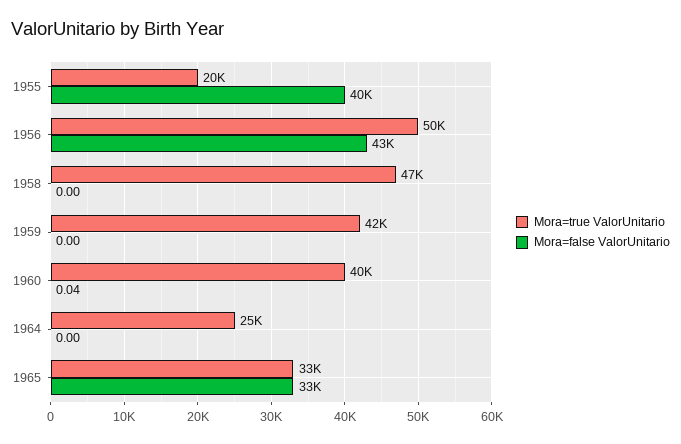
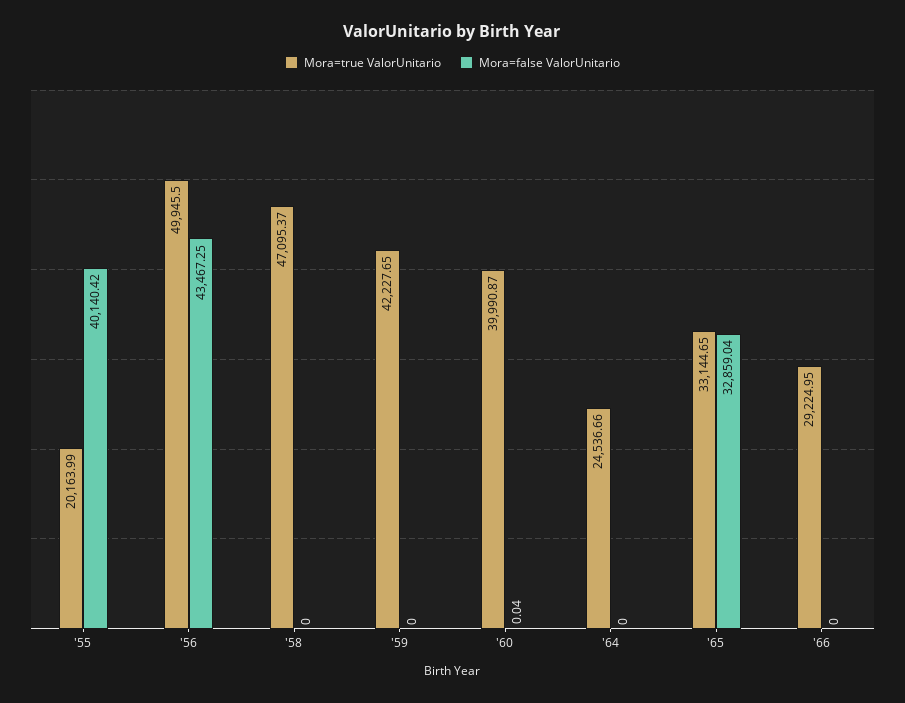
Mora=true ValorUnitario, '66: none -> 29224.95
Mora=false ValorUnitario, '66: none -> 0

